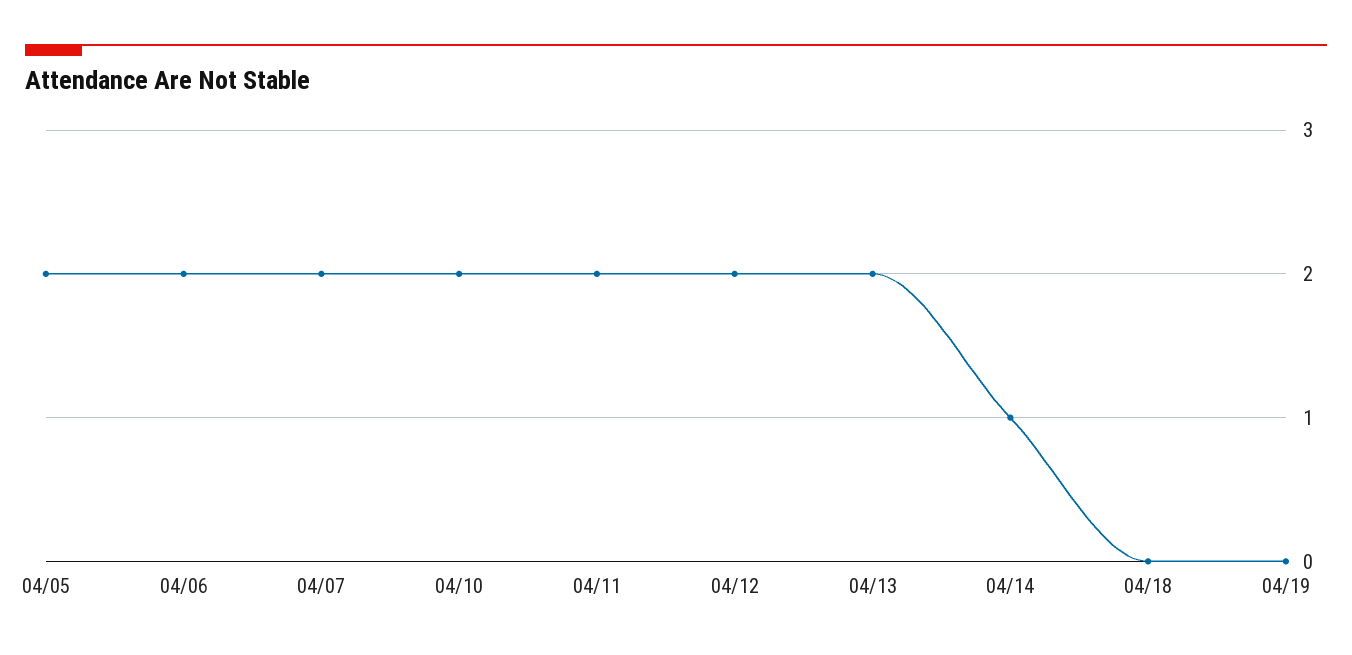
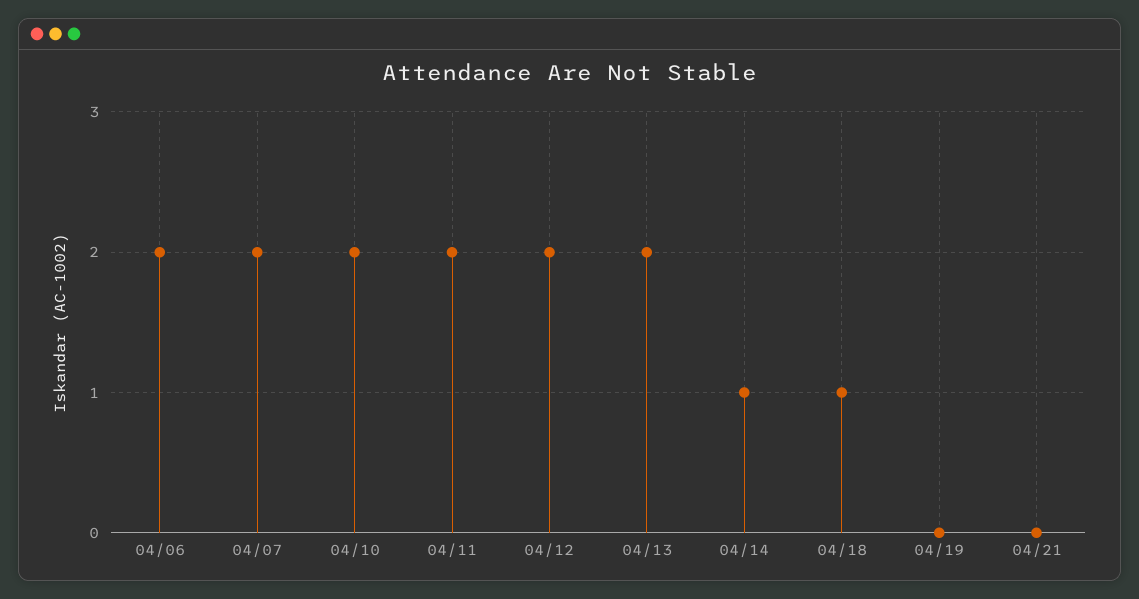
04/05: 2 -> none
04/18: 0 -> 1
04/21: none -> 0

